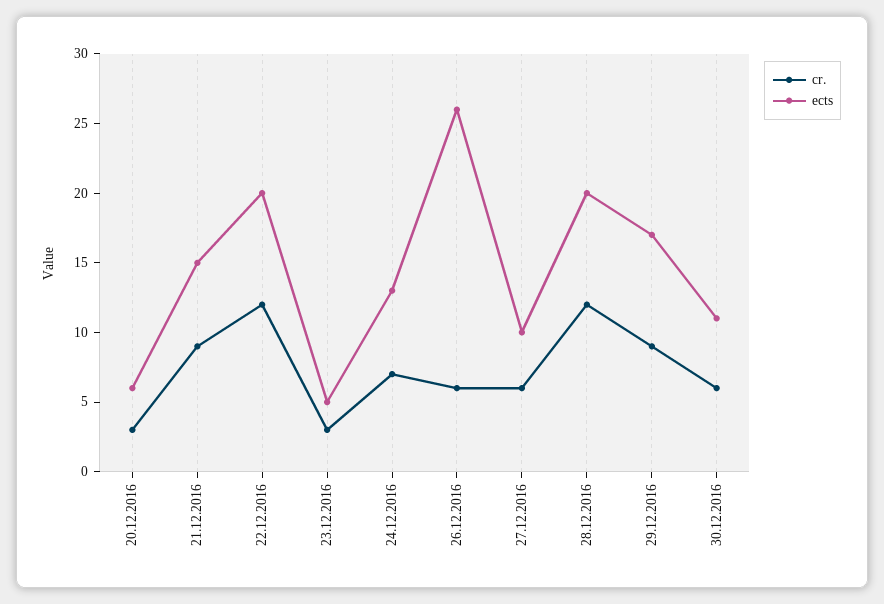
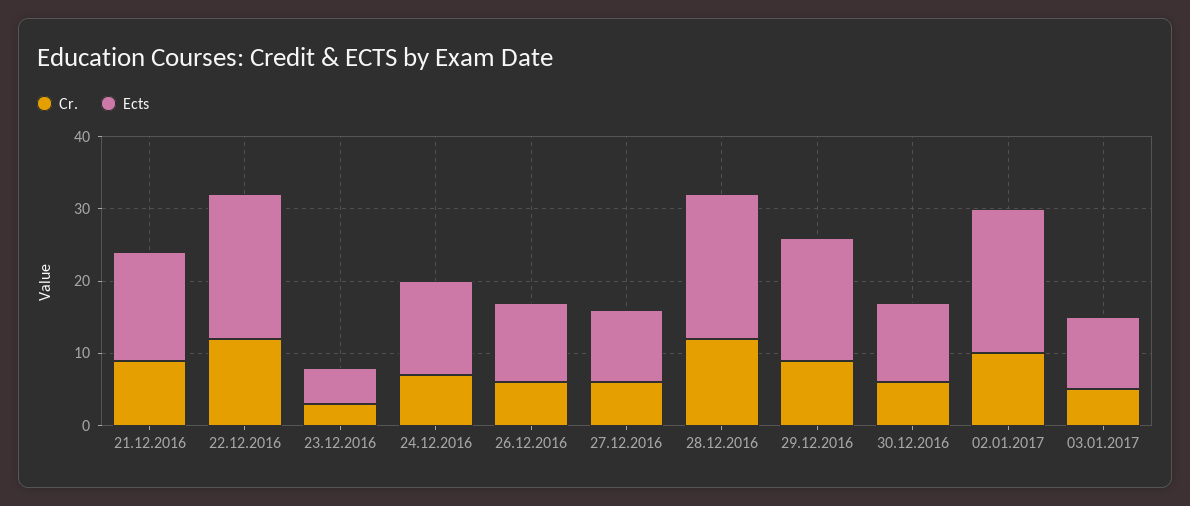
cr., 20.12.2016: 3 -> none
ects, 20.12.2016: 6 -> none
ects, 26.12.2016: 26 -> 10
cr., 02.01.2017: none -> 10
ects, 02.01.2017: none -> 20
cr., 03.01.2017: none -> 5
ects, 03.01.2017: none -> 10

